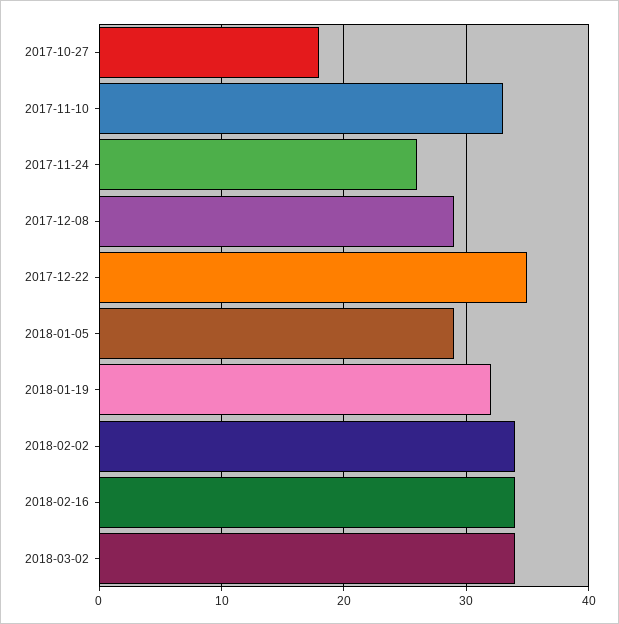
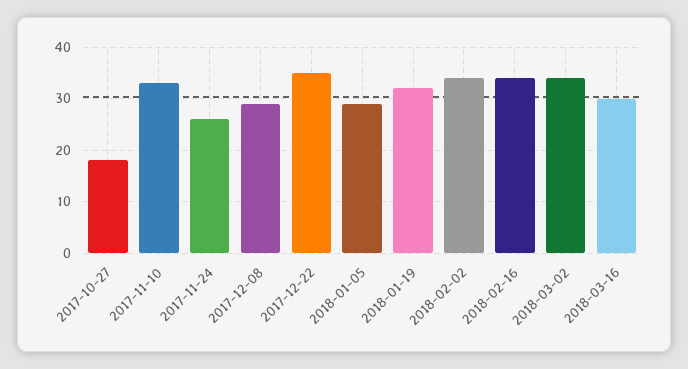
2018-03-16: none -> 30

